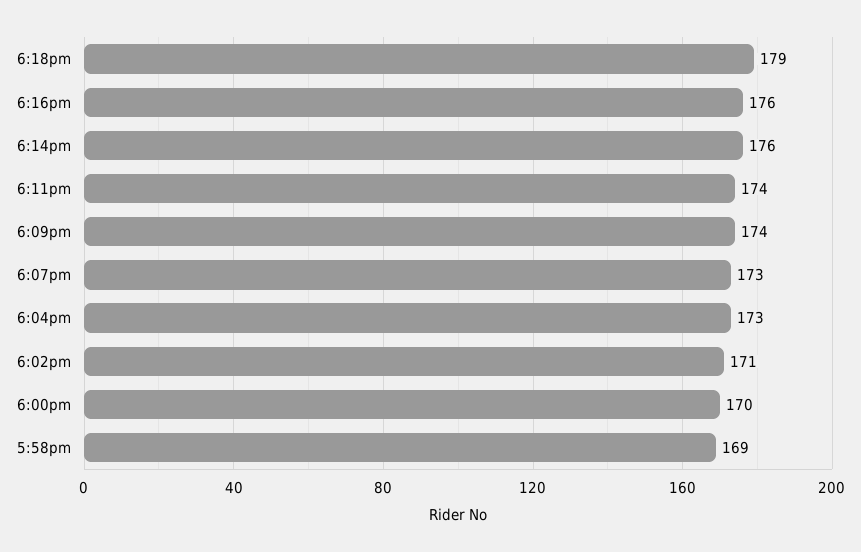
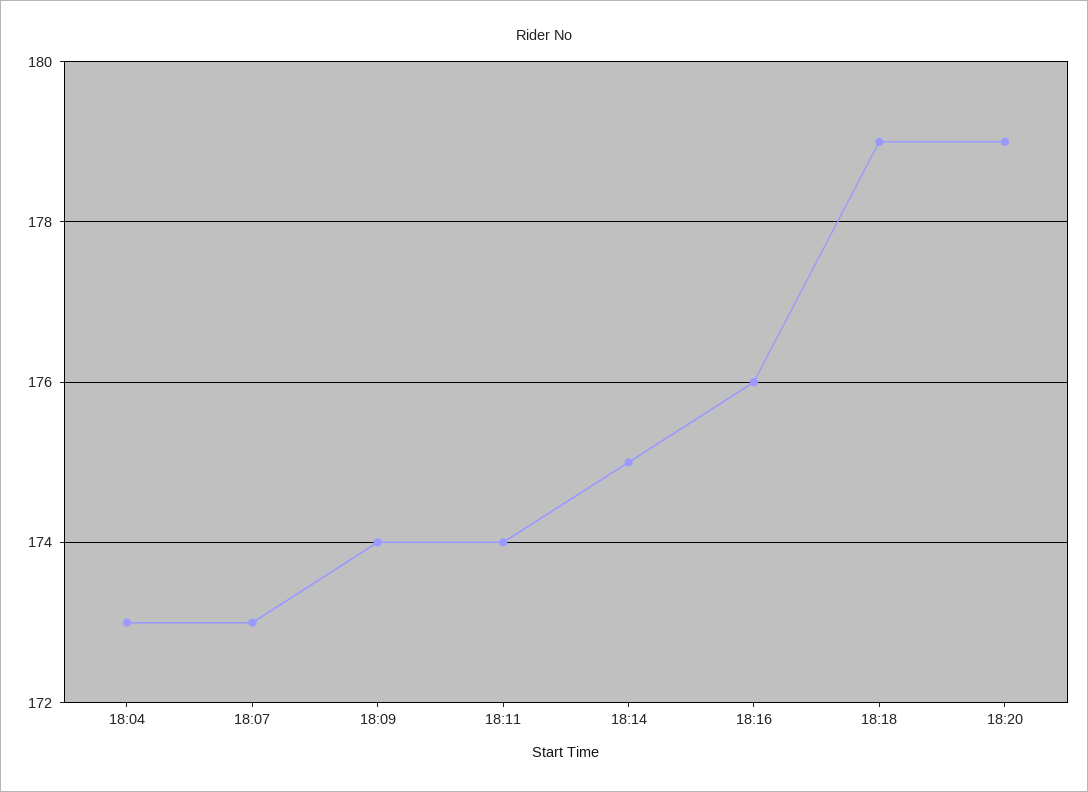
6:14pm: 176 -> 175
6:02pm: 171 -> none
6:00pm: 170 -> none
5:58pm: 169 -> none
18:20: none -> 179

